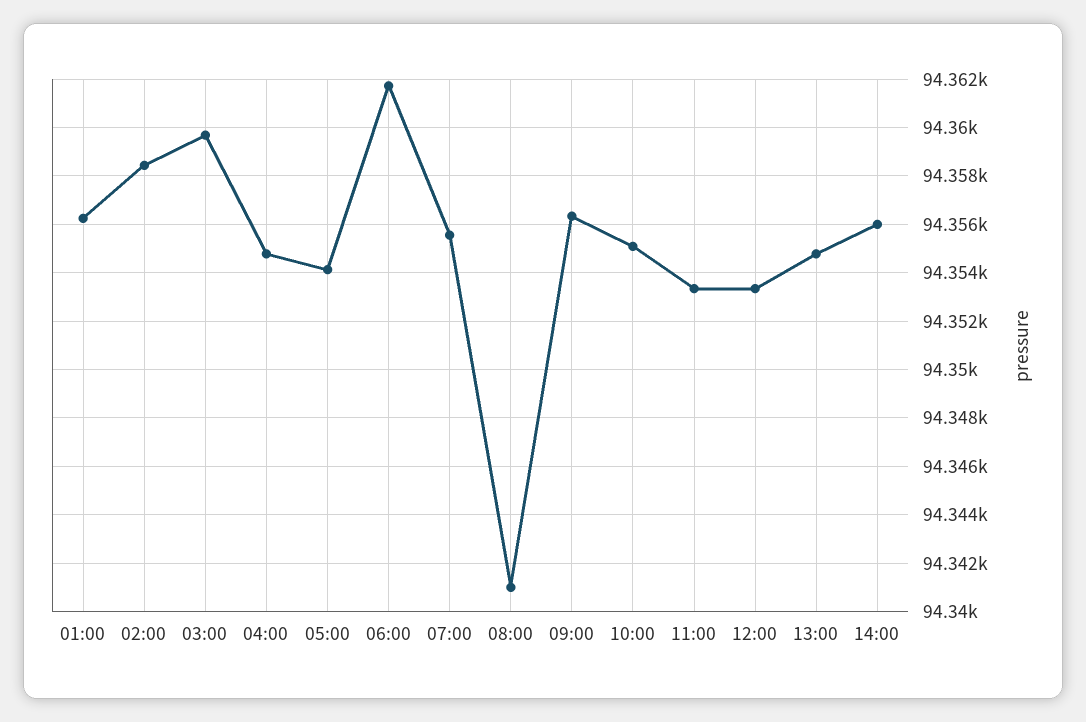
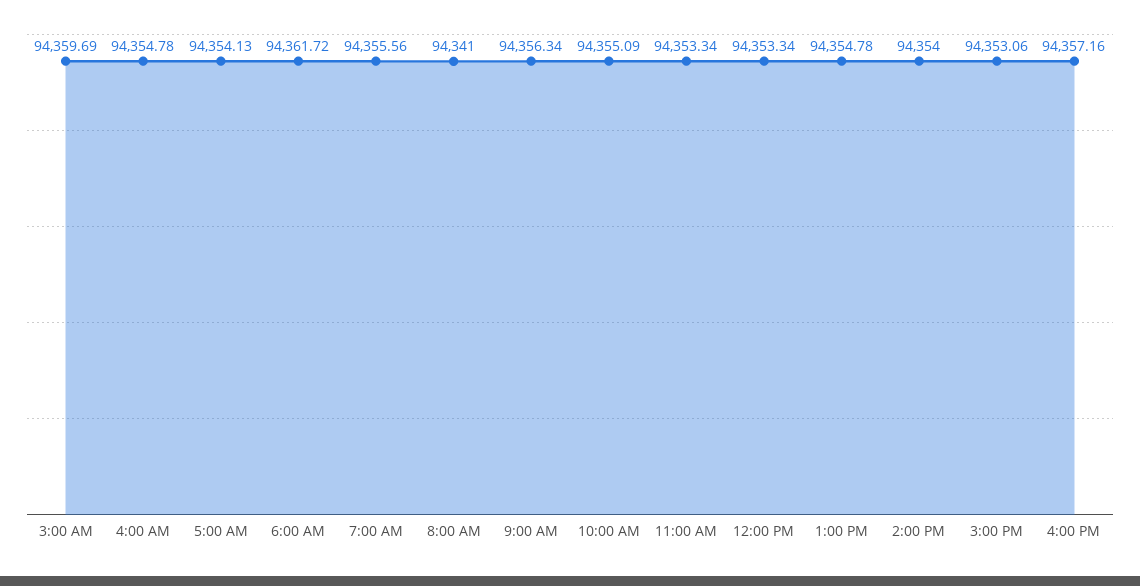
01:00: 94356.25 -> none
02:00: 94358.5 -> none
14:00: 94356 -> 94354
3:00 PM: none -> 94353.06
4:00 PM: none -> 94357.16

